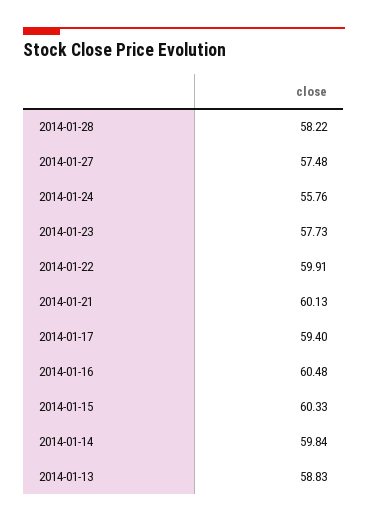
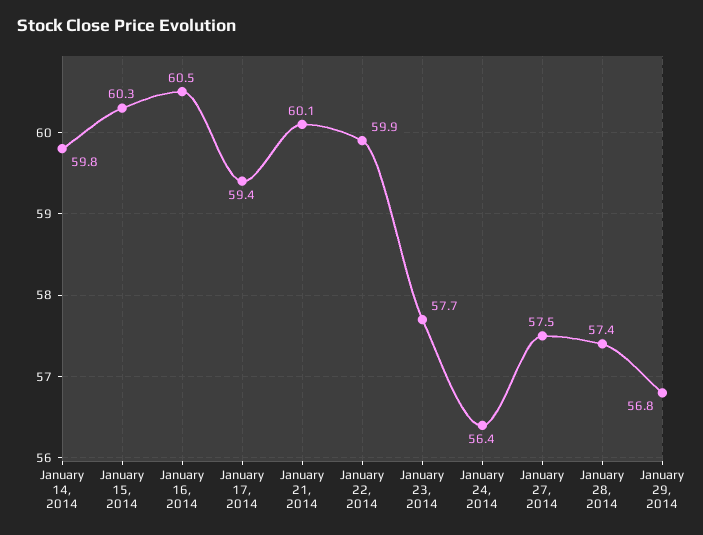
2014-01-28: 58.22 -> 57.4
2014-01-24: 55.76 -> 56.4
2014-01-13: 58.83 -> none
January 29, 2014: none -> 56.8

